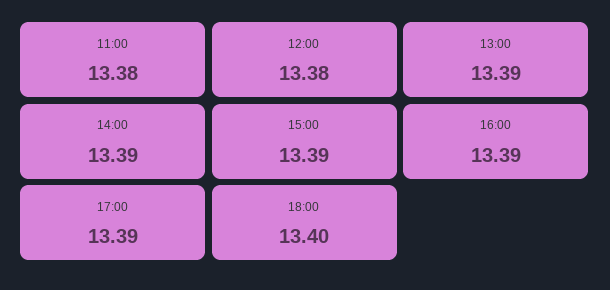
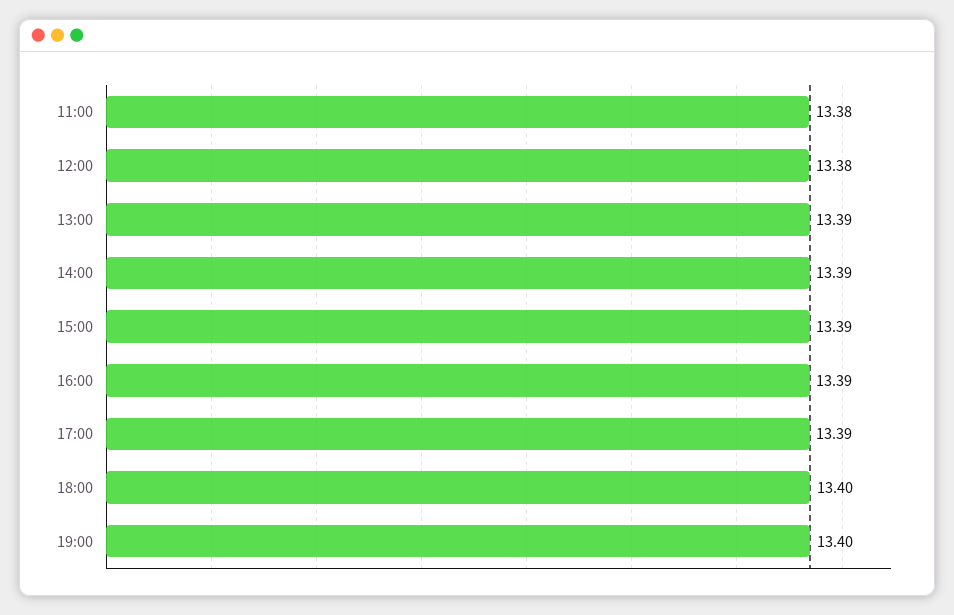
19:00: none -> 13.4

